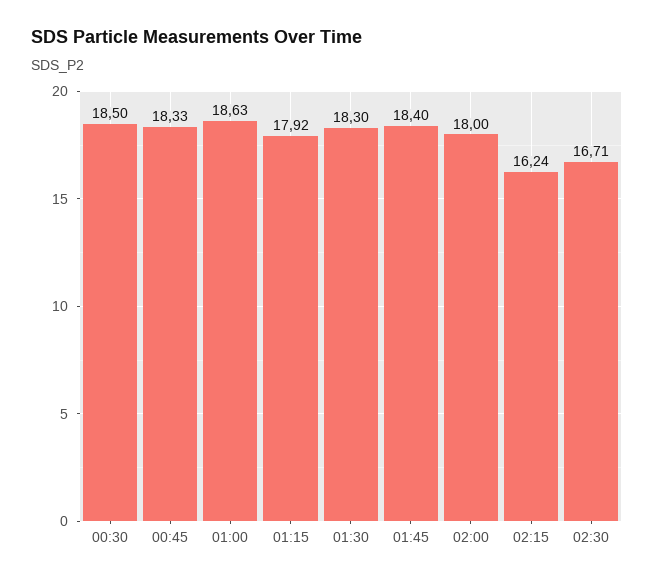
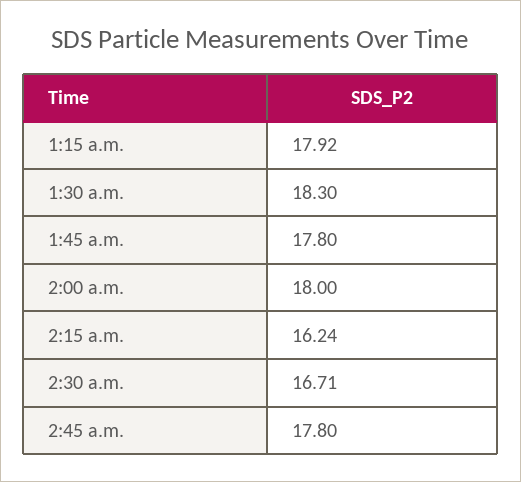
00:30: 18.5 -> none
00:45: 18.33 -> none
01:00: 18.63 -> none
01:45: 18.4 -> 17.8
2:45 a.m.: none -> 17.8

